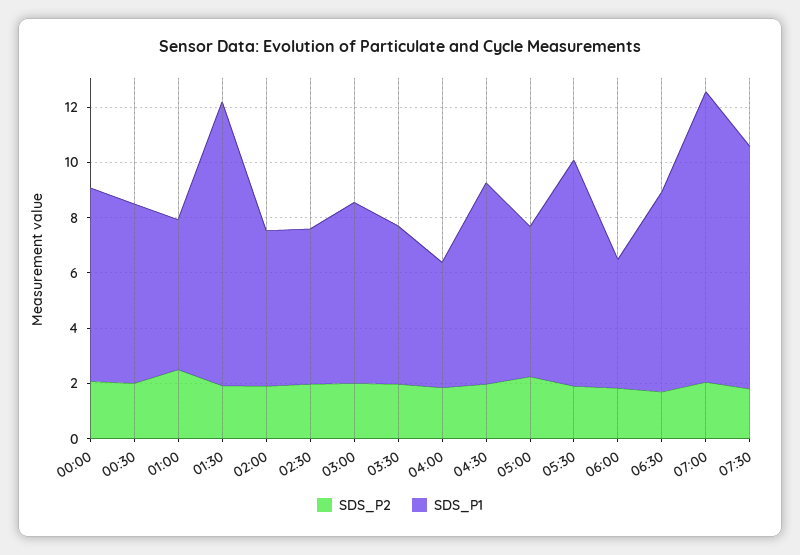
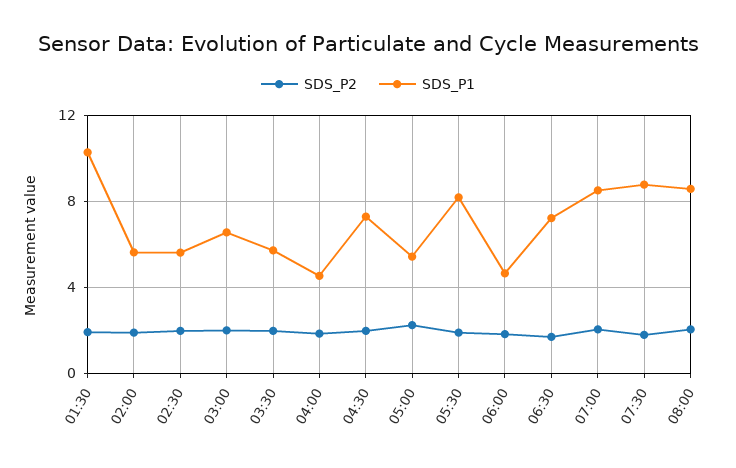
SDS_P2, 00:00: 2 -> none
SDS_P1, 00:00: 7 -> none
SDS_P2, 00:30: 2 -> none
SDS_P1, 00:30: 6.5 -> none
SDS_P2, 01:00: 2.5 -> none
SDS_P1, 01:00: 5.5 -> none
SDS_P1, 07:00: 10.5 -> 8.5
SDS_P2, 08:00: none -> 2
SDS_P1, 08:00: none -> 8.5

